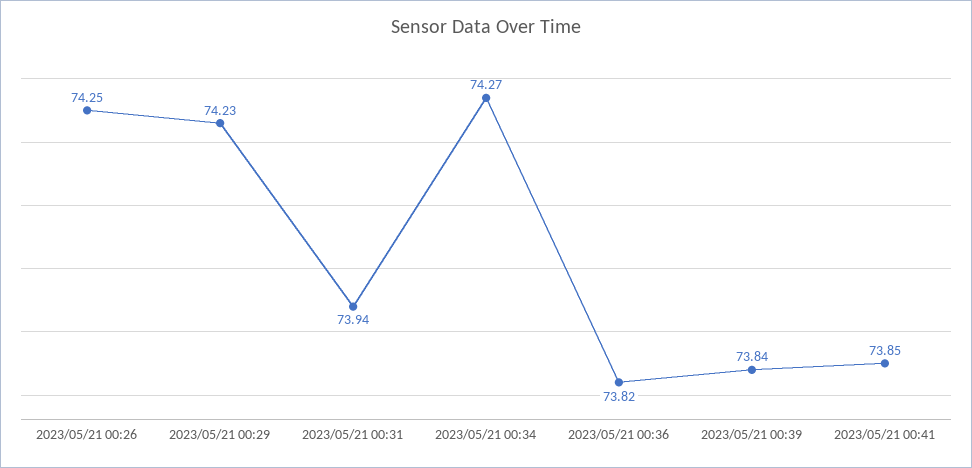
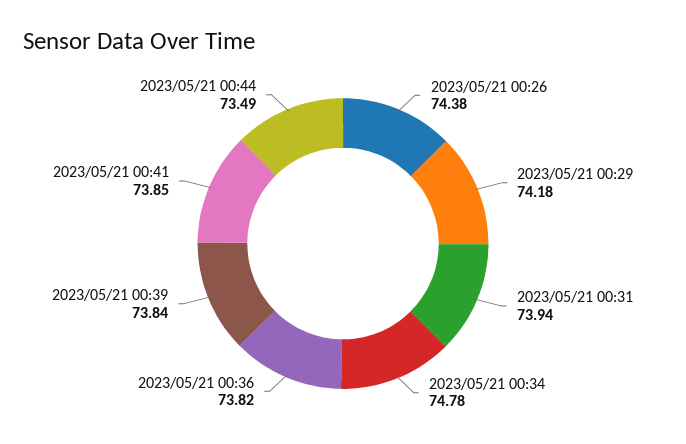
2023/05/21 00:26: 74.25 -> 74.38
2023/05/21 00:29: 74.23 -> 74.18
2023/05/21 00:34: 74.27 -> 74.78
2023/05/21 00:44: none -> 73.49

